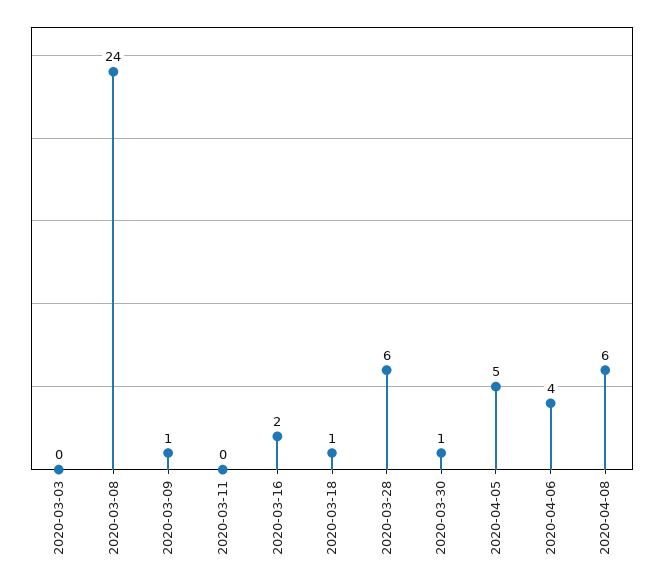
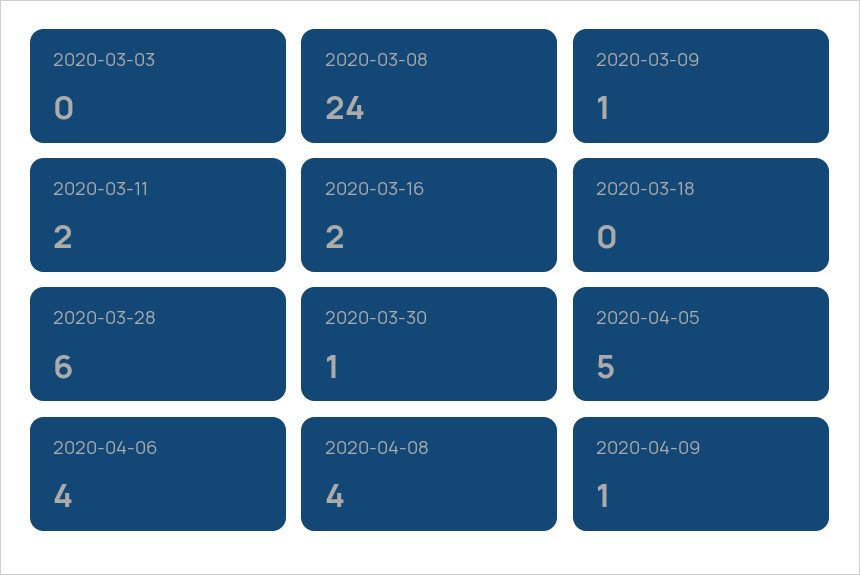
2020-03-11: 0 -> 2
2020-03-18: 1 -> 0
2020-04-08: 6 -> 4
2020-04-09: none -> 1

